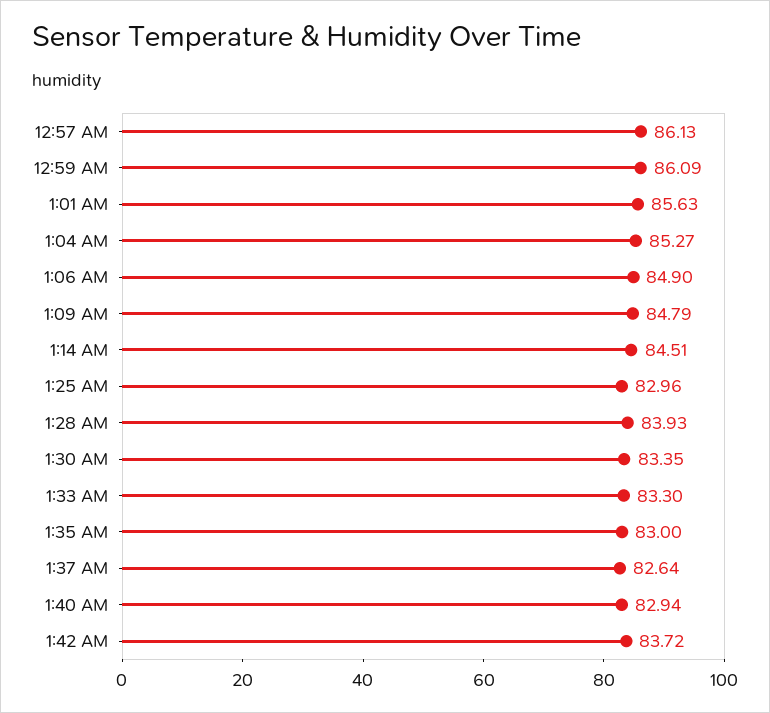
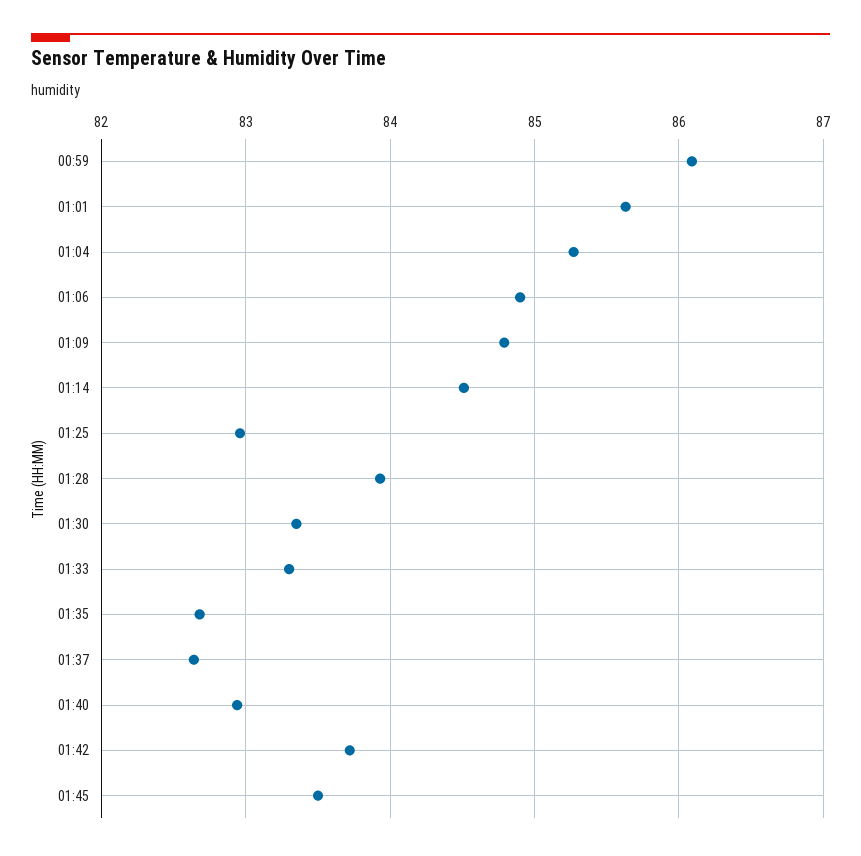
12:57 AM: 86.13 -> none
1:35 AM: 83 -> 82.7
01:45: none -> 83.5

